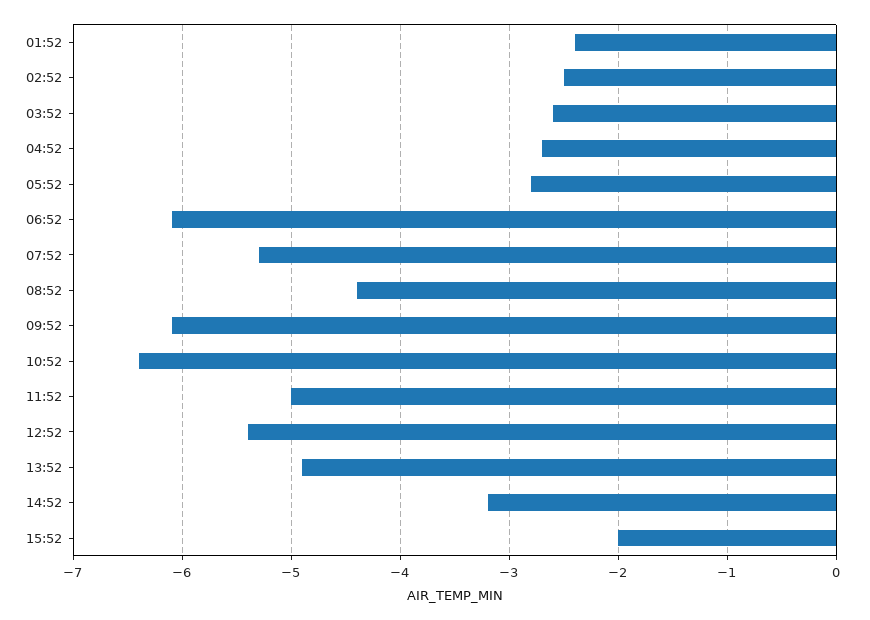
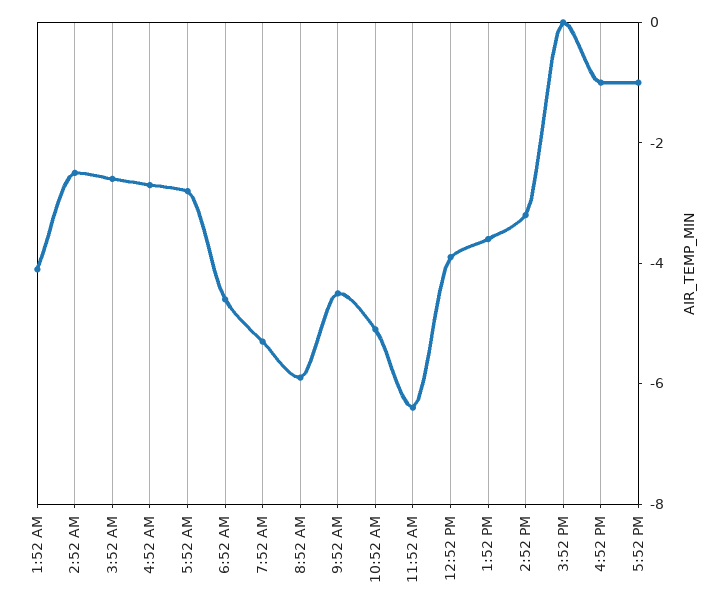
01:52: -2.4 -> -4
06:52: -6.1 -> -4.5
08:52: -4.4 -> -6
09:52: -6.1 -> -4.5
10:52: -6.4 -> -5
11:52: -5 -> -6.5
12:52: -5.4 -> -4
13:52: -4.9 -> -3.5
15:52: -2 -> 0
4:52 PM: none -> -1
5:52 PM: none -> -1

